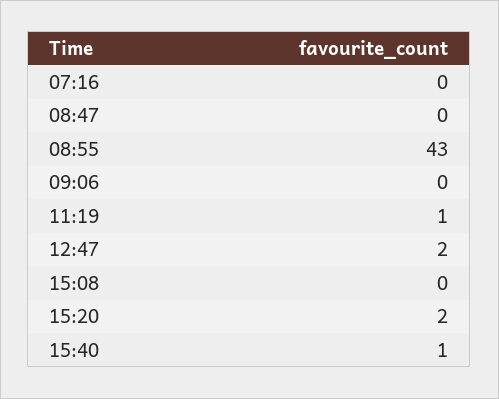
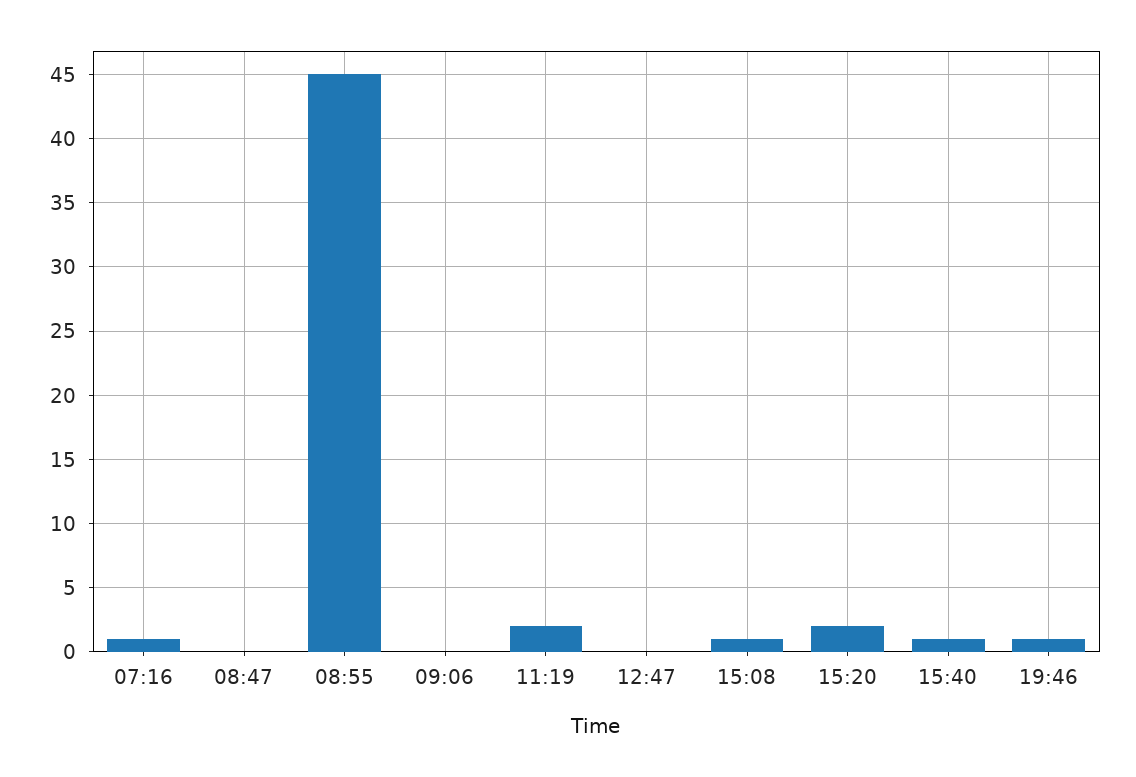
07:16: 0 -> 1
08:55: 43 -> 45
11:19: 1 -> 2
12:47: 2 -> 0
15:08: 0 -> 1
19:46: none -> 1

